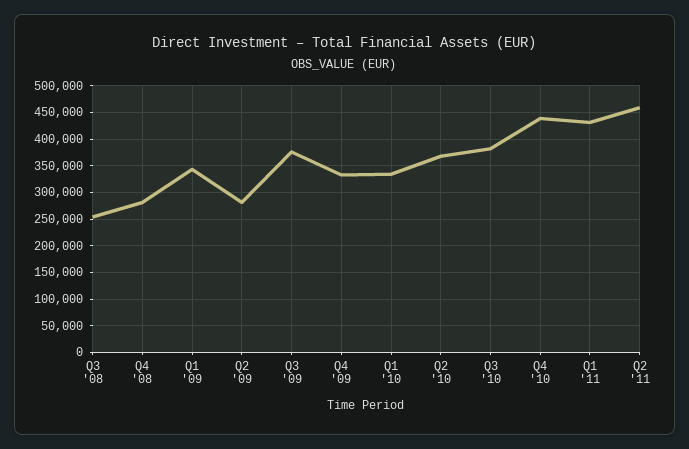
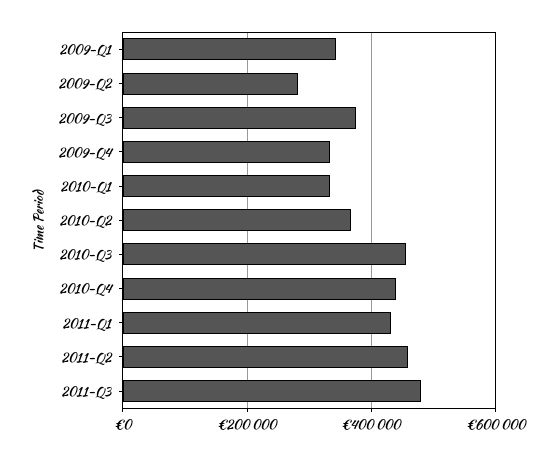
Q3 '08: 250000 -> none
Q4 '08: 275000 -> none
Q3 '10: 375000 -> 460000
2011-Q3: none -> 480000

